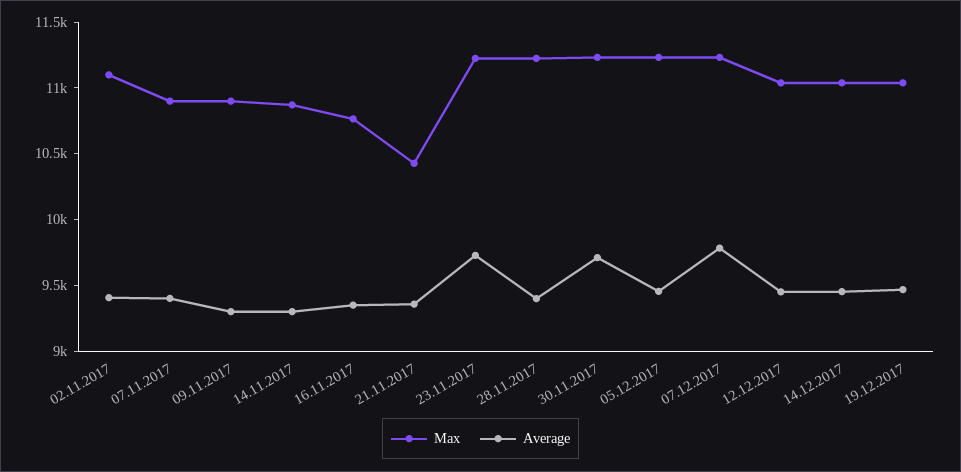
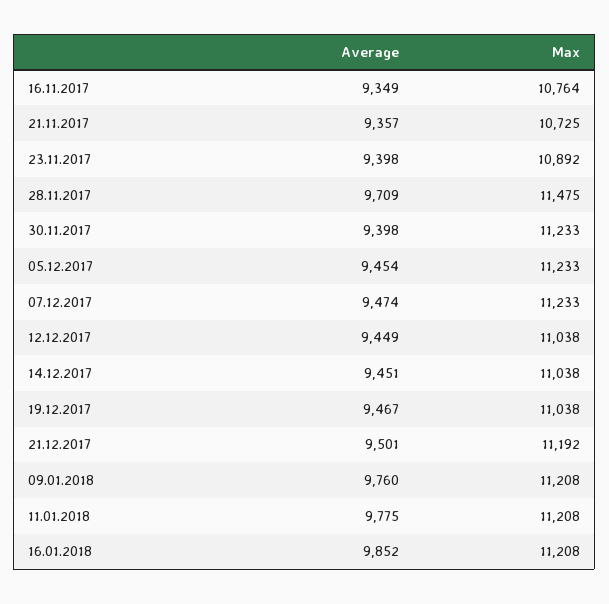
Max, 02.11.2017: 11100 -> none
Average, 02.11.2017: 9400 -> none
Max, 07.11.2017: 10900 -> none
Average, 07.11.2017: 9400 -> none
Max, 09.11.2017: 10900 -> none
Average, 09.11.2017: 9300 -> none
Max, 14.11.2017: 10900 -> none
Average, 14.11.2017: 9300 -> none
Max, 21.11.2017: 10400 -> 10725
Max, 23.11.2017: 11200 -> 10892
Average, 23.11.2017: 9700 -> 9398
Max, 28.11.2017: 11200 -> 11475
Average, 28.11.2017: 9400 -> 9709
Average, 30.11.2017: 9700 -> 9398
Average, 07.12.2017: 9800 -> 9474
Average, 21.12.2017: none -> 9501
Max, 21.12.2017: none -> 11192
Average, 09.01.2018: none -> 9760
Max, 09.01.2018: none -> 11208
Average, 11.01.2018: none -> 9775
Max, 11.01.2018: none -> 11208
Average, 16.01.2018: none -> 9852
Max, 16.01.2018: none -> 11208

